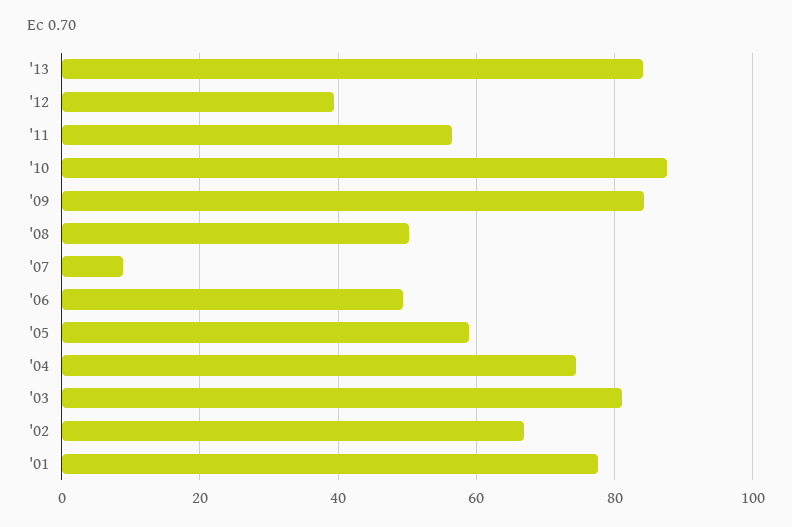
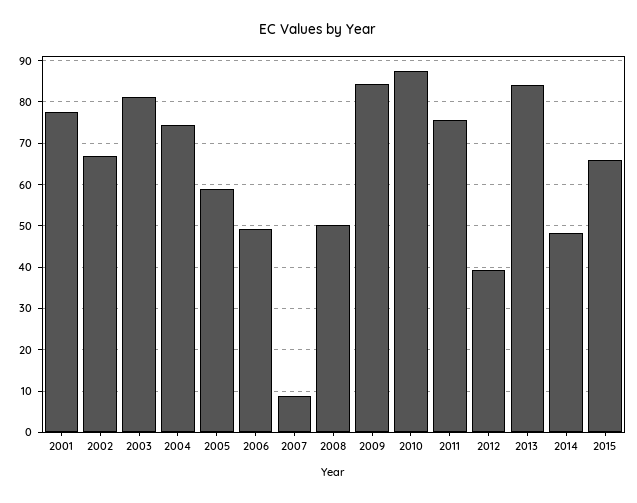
'11: 56 -> 76
2014: none -> 48
2015: none -> 66

